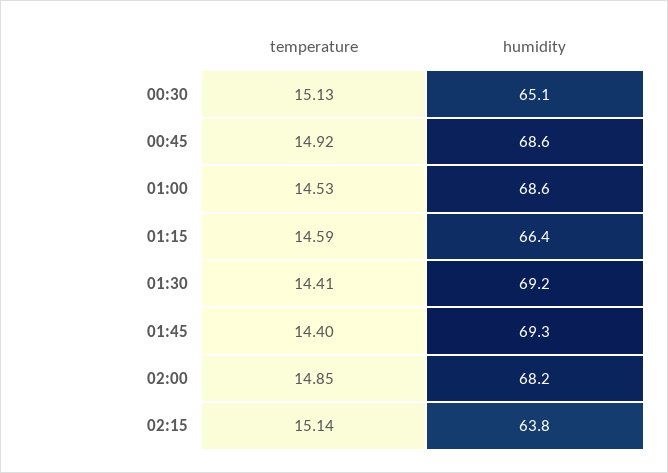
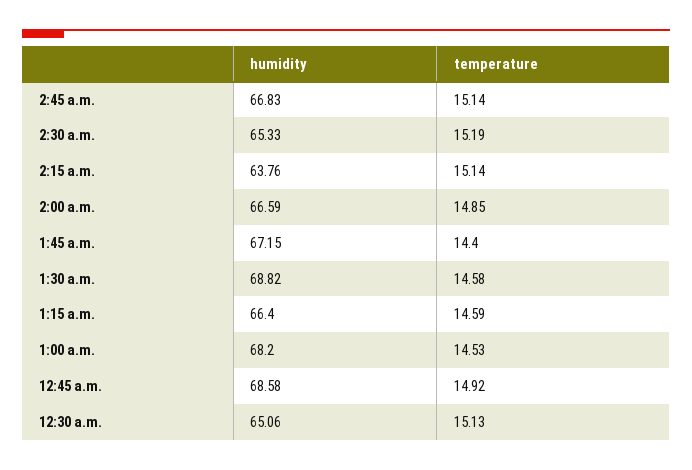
humidity, 01:00: 68.6 -> 68.2
temperature, 01:30: 14.41 -> 14.58
humidity, 01:30: 69.2 -> 68.82
humidity, 01:45: 69.3 -> 67.15
humidity, 02:00: 68.2 -> 66.59
humidity, 2:45 a.m.: none -> 66.83
temperature, 2:45 a.m.: none -> 15.14
humidity, 2:30 a.m.: none -> 65.33
temperature, 2:30 a.m.: none -> 15.19

